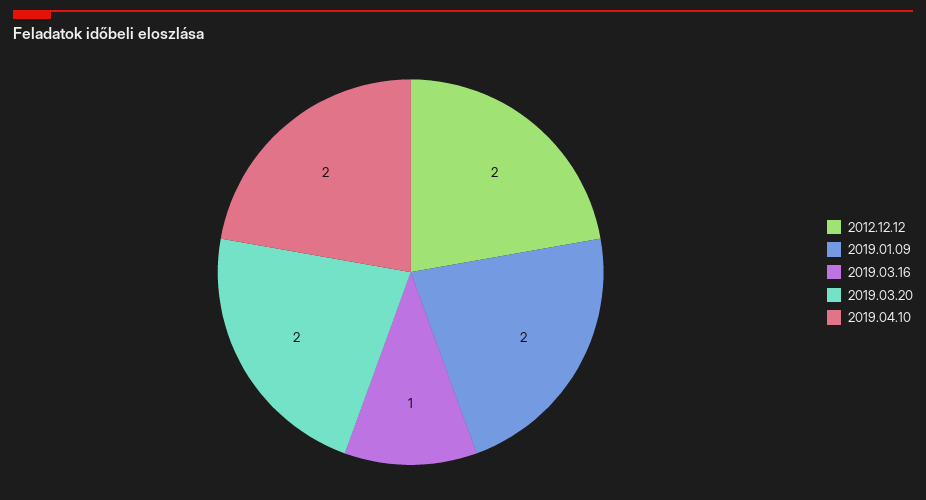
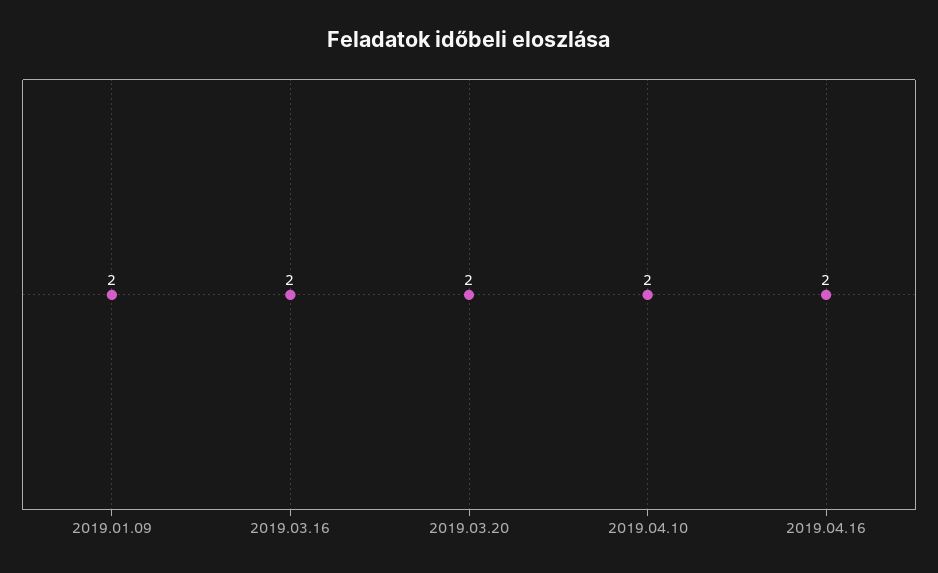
2012.12.12: 2 -> none
2019.03.16: 1 -> 2
2019.04.16: none -> 2

